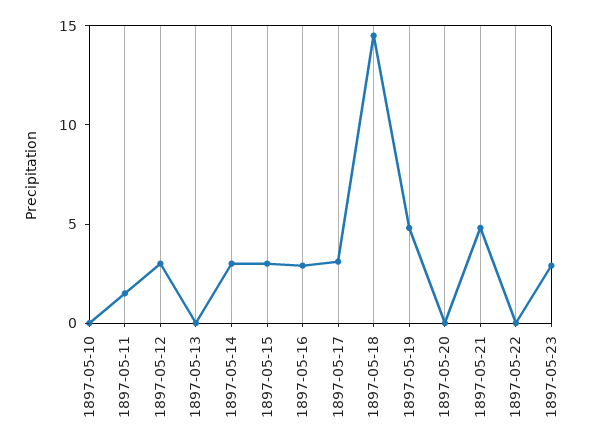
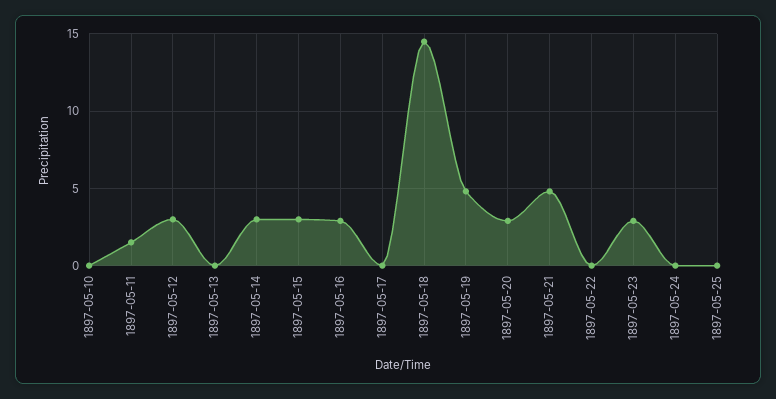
1897-05-17: 3 -> 0
1897-05-20: 0 -> 3
1897-05-24: none -> 0
1897-05-25: none -> 0

